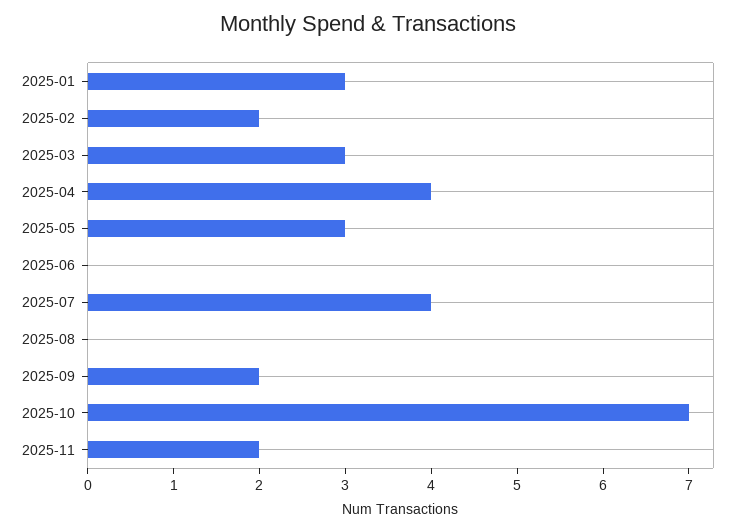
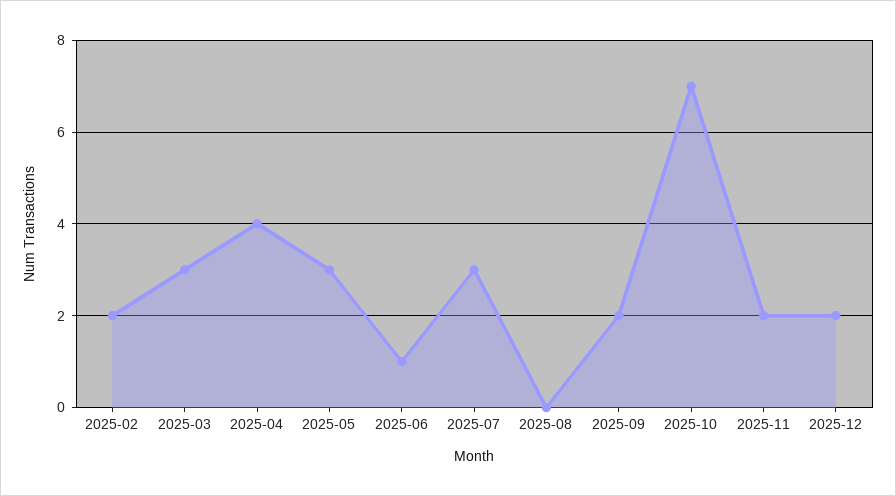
2025-01: 3 -> none
2025-06: 0 -> 1
2025-07: 4 -> 3
2025-12: none -> 2

